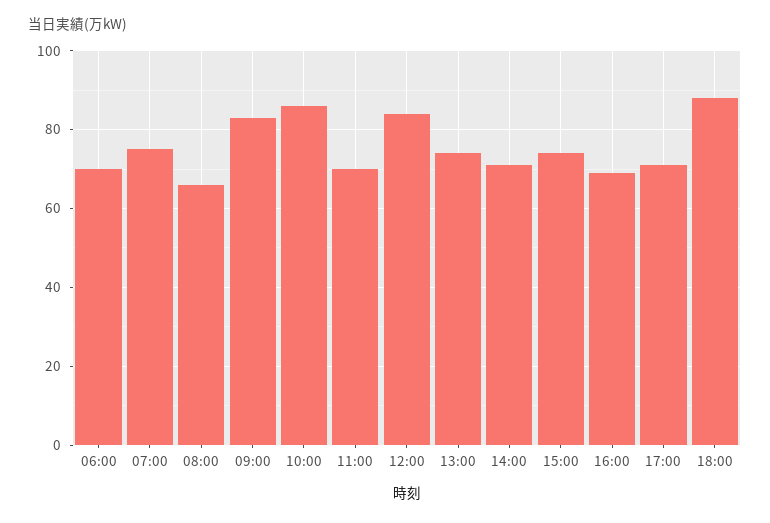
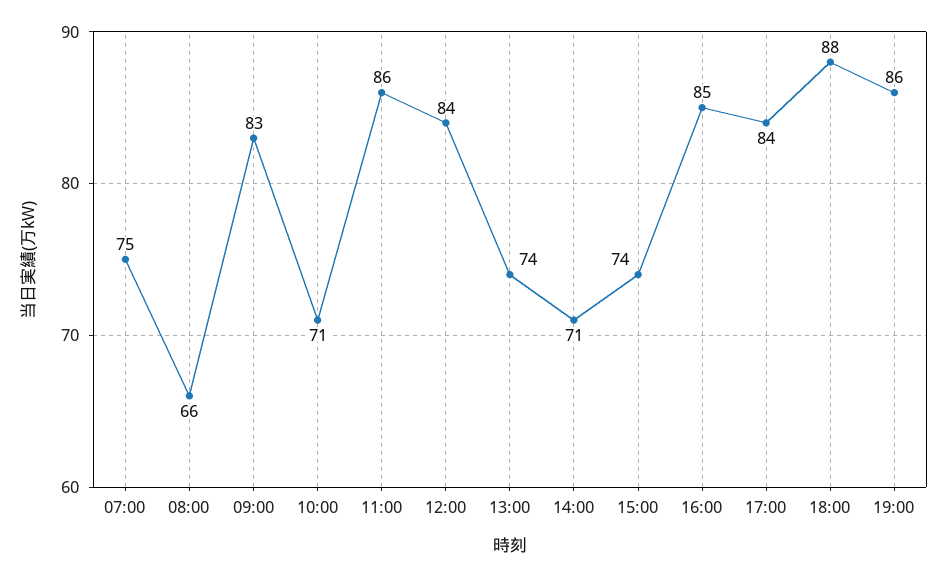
06:00: 70 -> none
10:00: 85 -> 71
11:00: 70 -> 86
16:00: 70 -> 85
17:00: 70 -> 84
19:00: none -> 86

